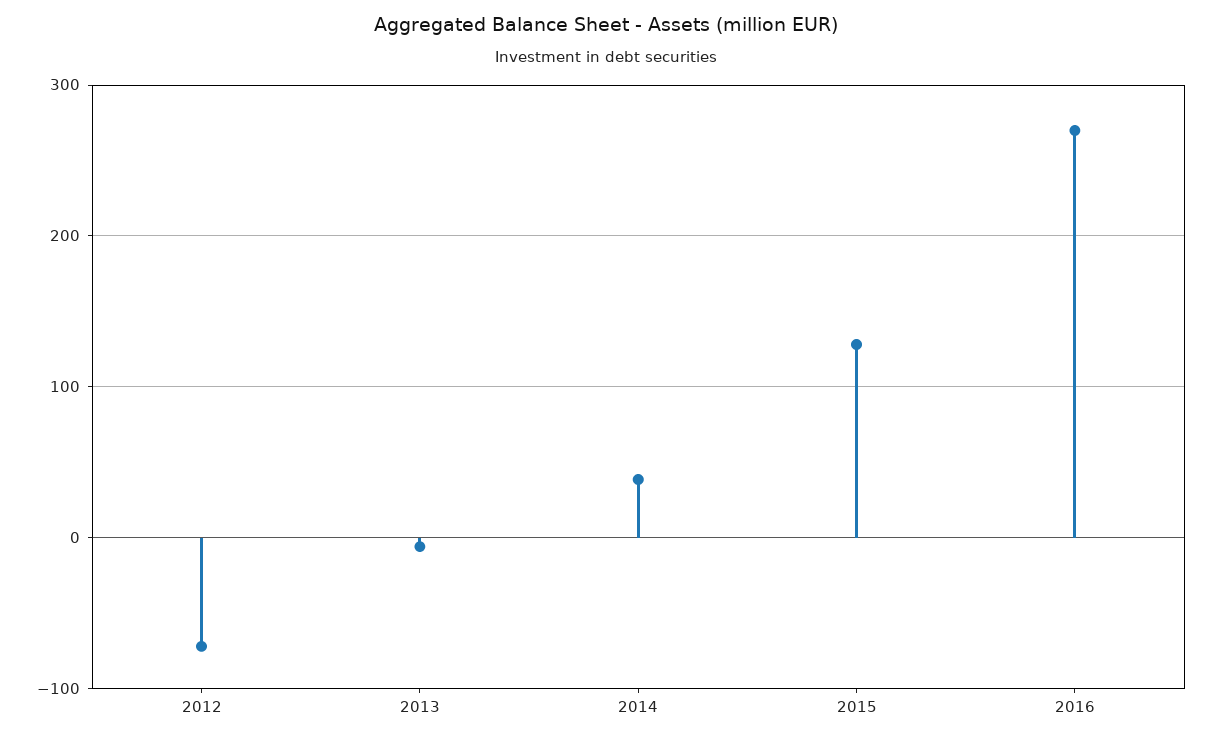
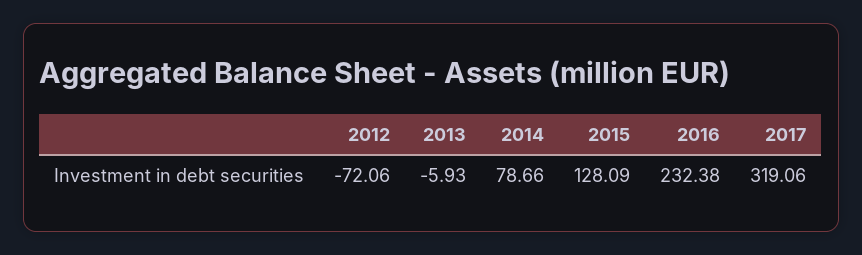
2014: 40 -> 78.66
2016: 270 -> 232.38
2017: none -> 319.06

